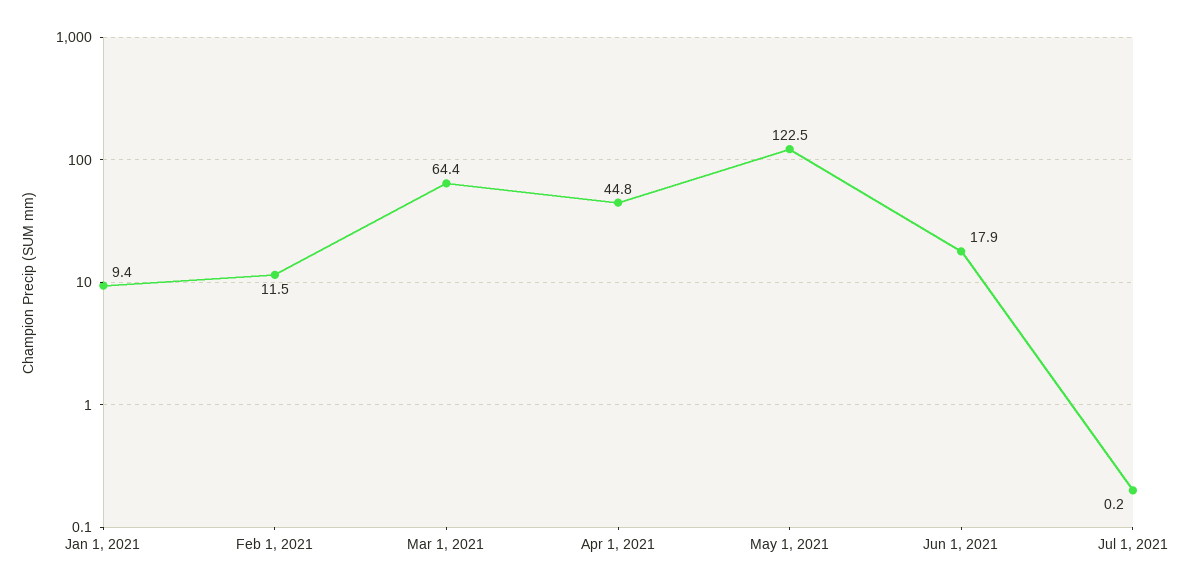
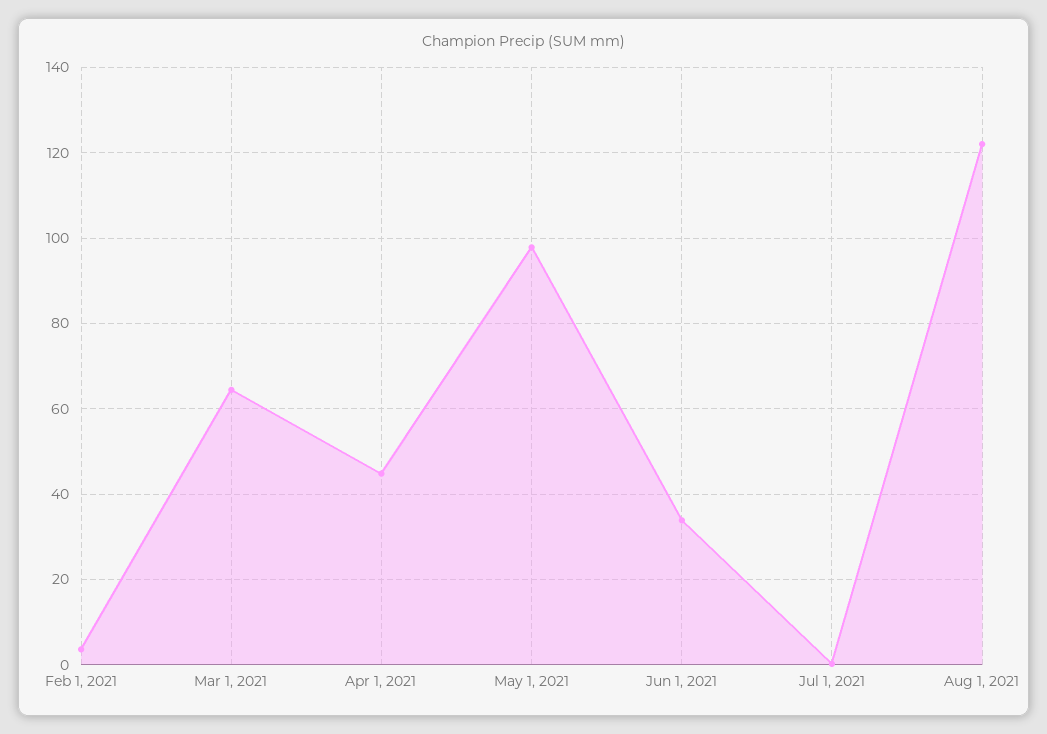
Jan 1, 2021: 9.4 -> none
Feb 1, 2021: 11.5 -> 4
May 1, 2021: 122.5 -> 98
Jun 1, 2021: 17.9 -> 34
Aug 1, 2021: none -> 122

